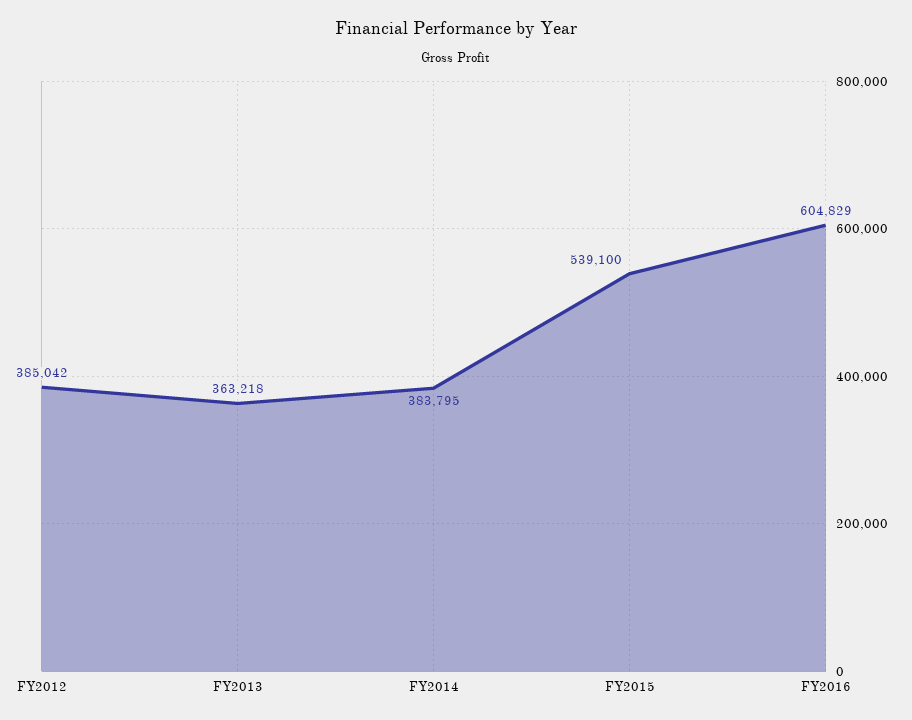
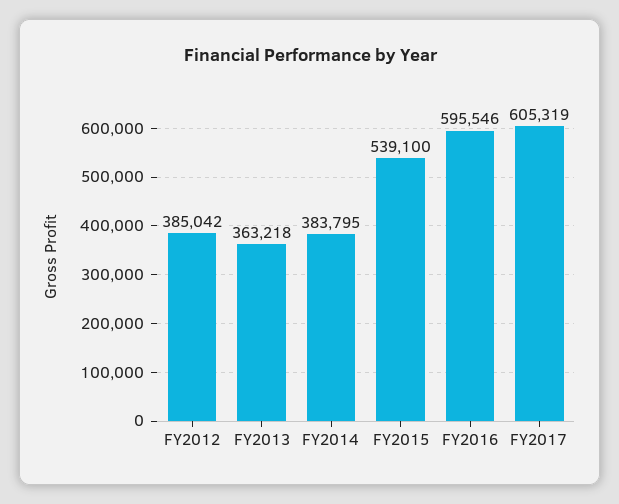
FY2016: 604829 -> 595546
FY2017: none -> 605319

